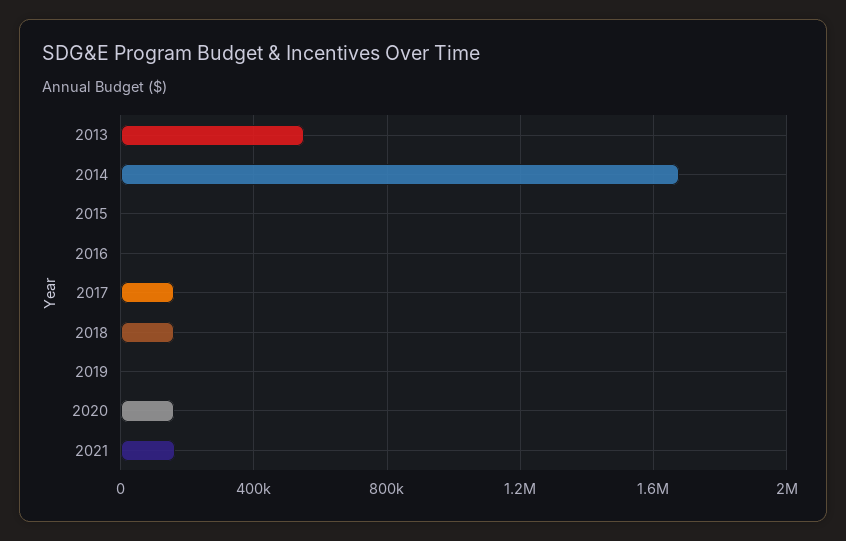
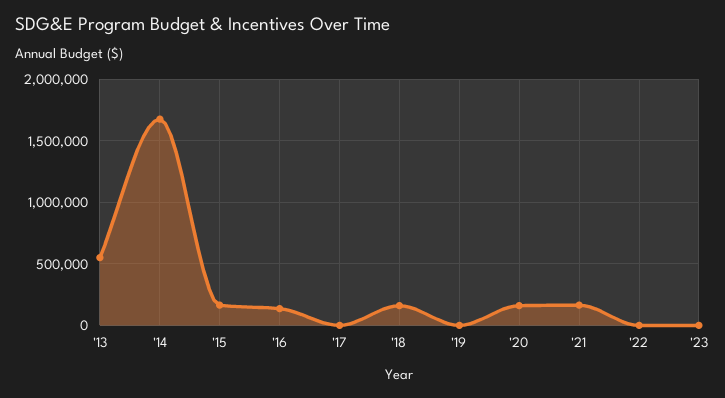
2015: 0 -> 150000
2016: 0 -> 150000
2017: 150000 -> 0
'22: none -> 0
'23: none -> 0

